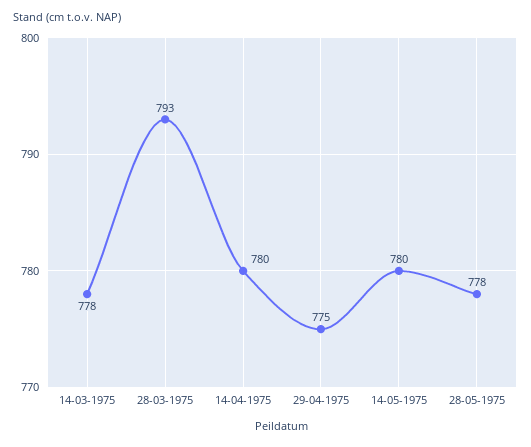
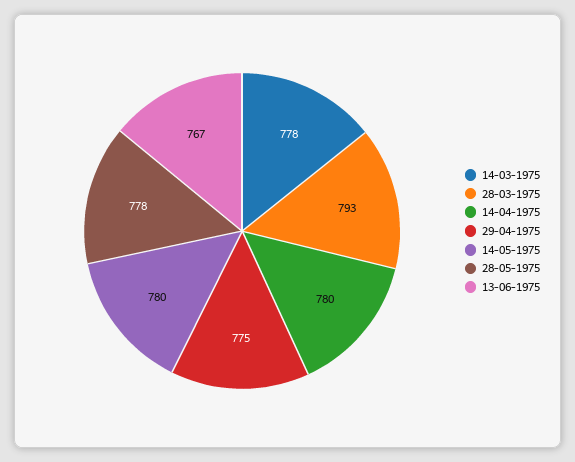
13-06-1975: none -> 767

